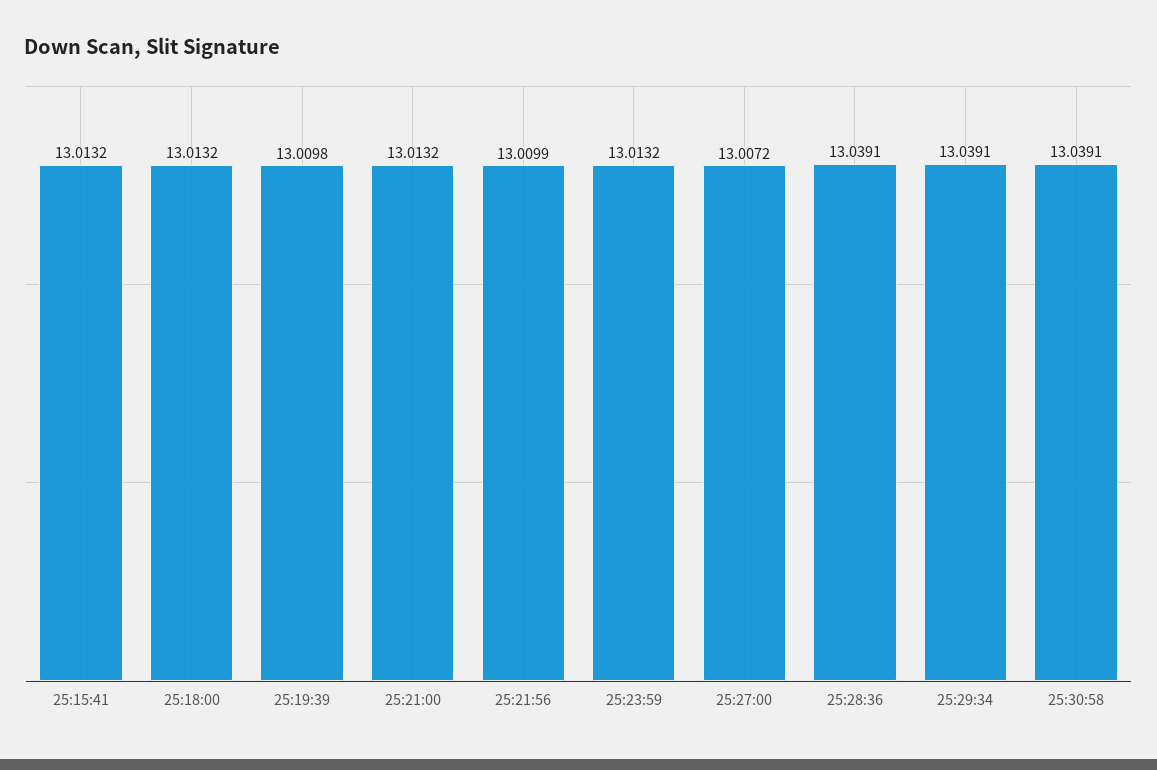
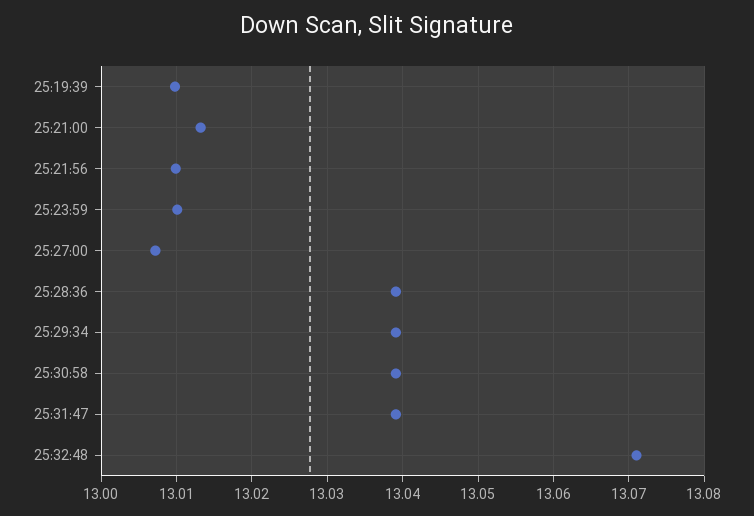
25:15:41: 13.0132 -> none
25:18:00: 13.0132 -> none
25:23:59: 13.0132 -> 13.01
25:31:47: none -> 13.039
25:32:48: none -> 13.071

